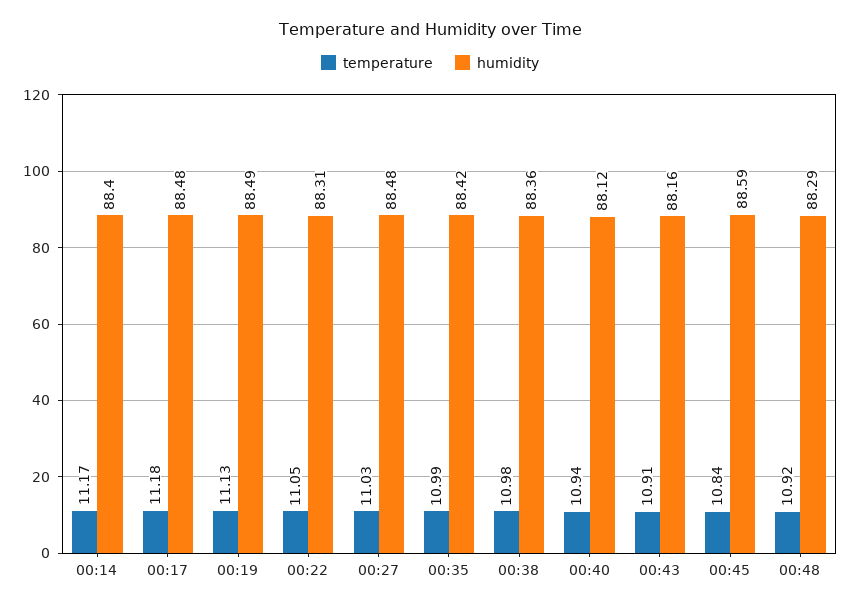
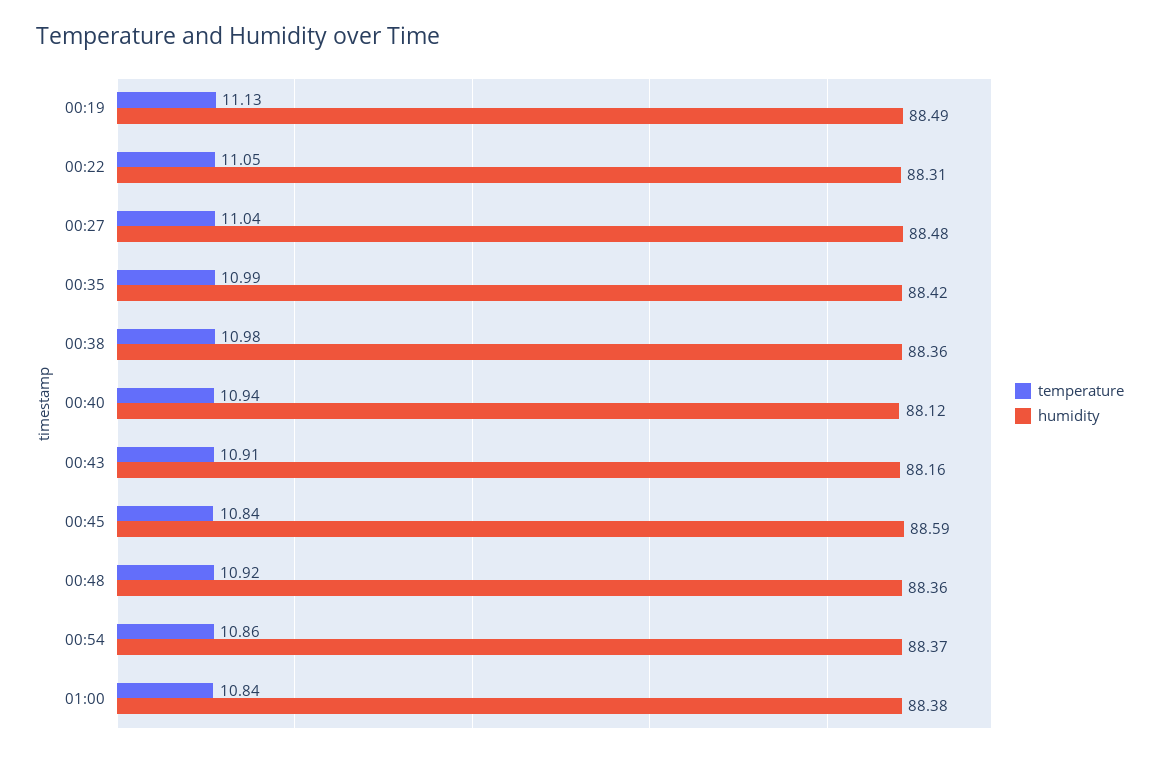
temperature, 00:14: 11.17 -> none
humidity, 00:14: 88.4 -> none
temperature, 00:17: 11.18 -> none
humidity, 00:17: 88.48 -> none
temperature, 00:27: 11.03 -> 11.04
humidity, 00:48: 88.29 -> 88.36
temperature, 00:54: none -> 10.86
humidity, 00:54: none -> 88.37
temperature, 01:00: none -> 10.84
humidity, 01:00: none -> 88.38

